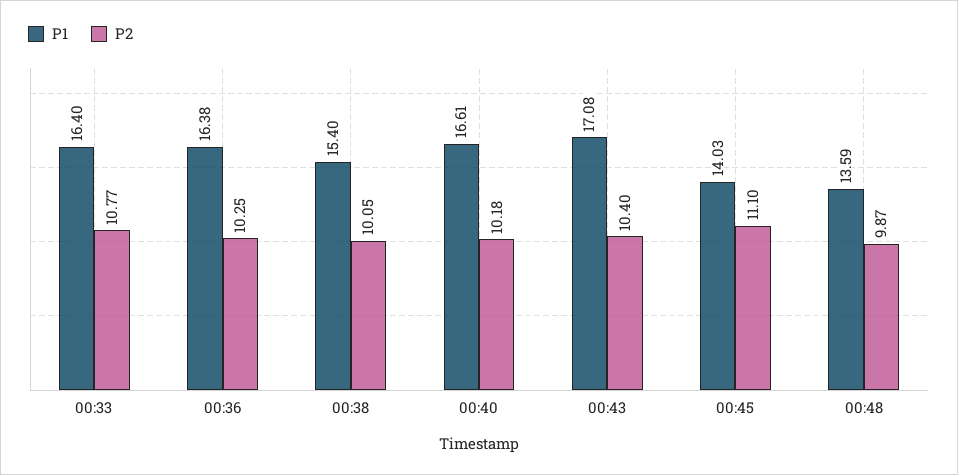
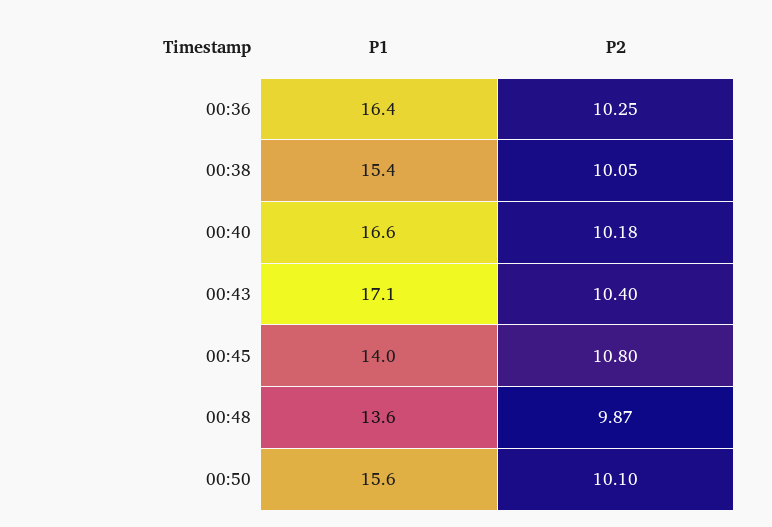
P1, 00:33: 16.4 -> none
P2, 00:33: 10.77 -> none
P2, 00:45: 11.1 -> 10.8
P1, 00:50: none -> 15.6
P2, 00:50: none -> 10.1

